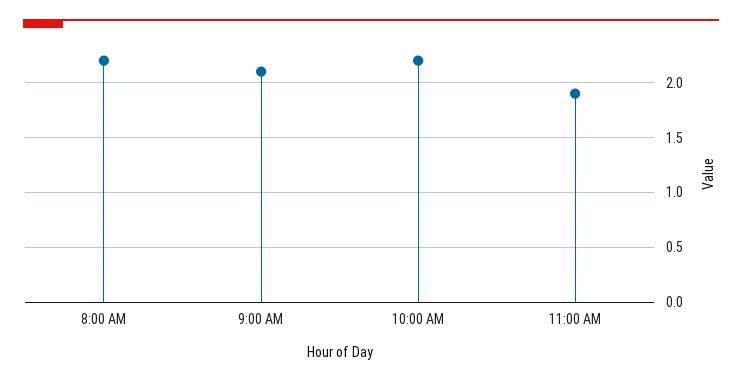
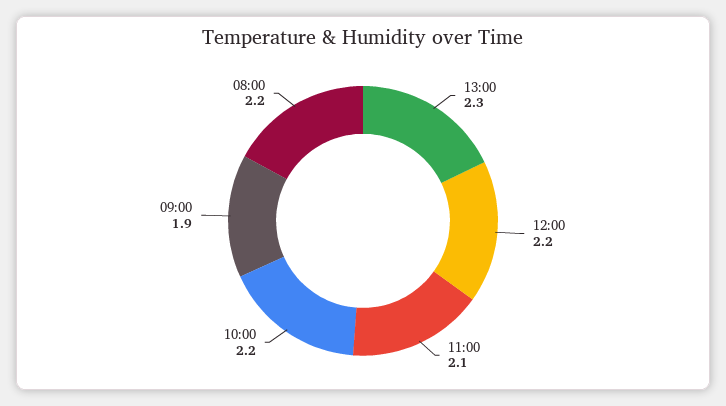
9:00 AM: 2.1 -> 1.9
11:00 AM: 1.9 -> 2.1
13:00: none -> 2.3
12:00: none -> 2.2

